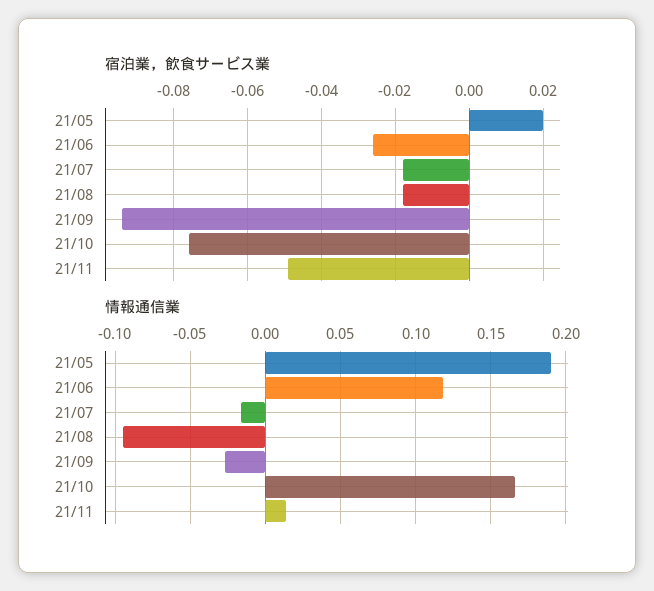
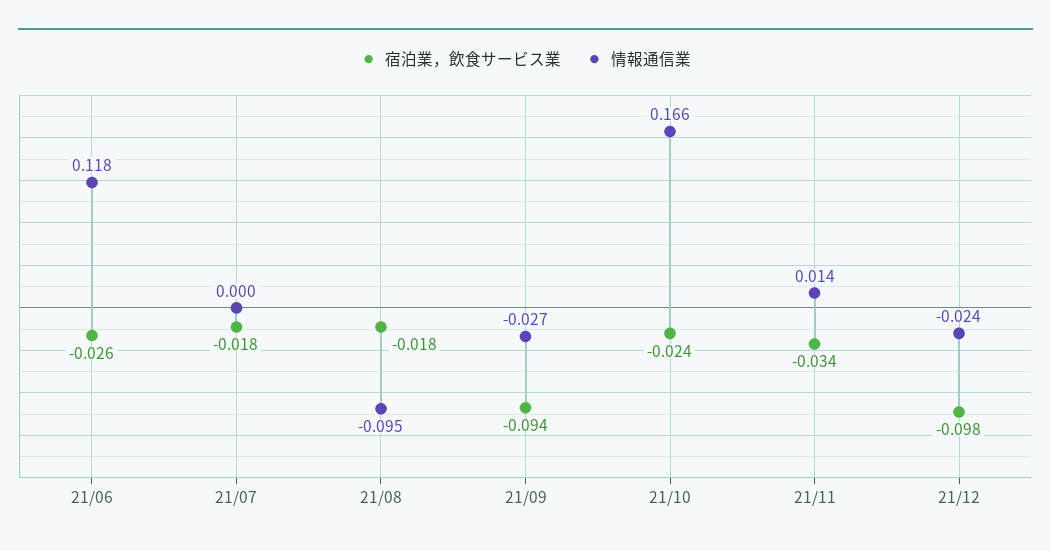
宿泊業，飲食サービス業, 21/05: 0.02 -> none
宿泊業，飲食サービス業, 21/10: -0.075 -> -0.024
宿泊業，飲食サービス業, 21/11: -0.05 -> -0.034
情報通信業, 21/05: 0.19 -> none
情報通信業, 21/07: -0.015 -> 0
宿泊業，飲食サービス業, 21/12: none -> -0.098
情報通信業, 21/12: none -> -0.024

